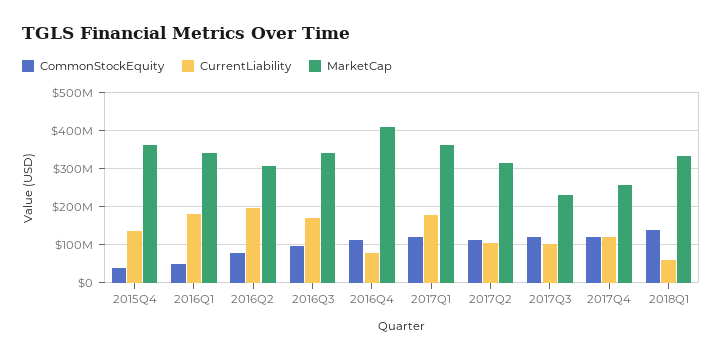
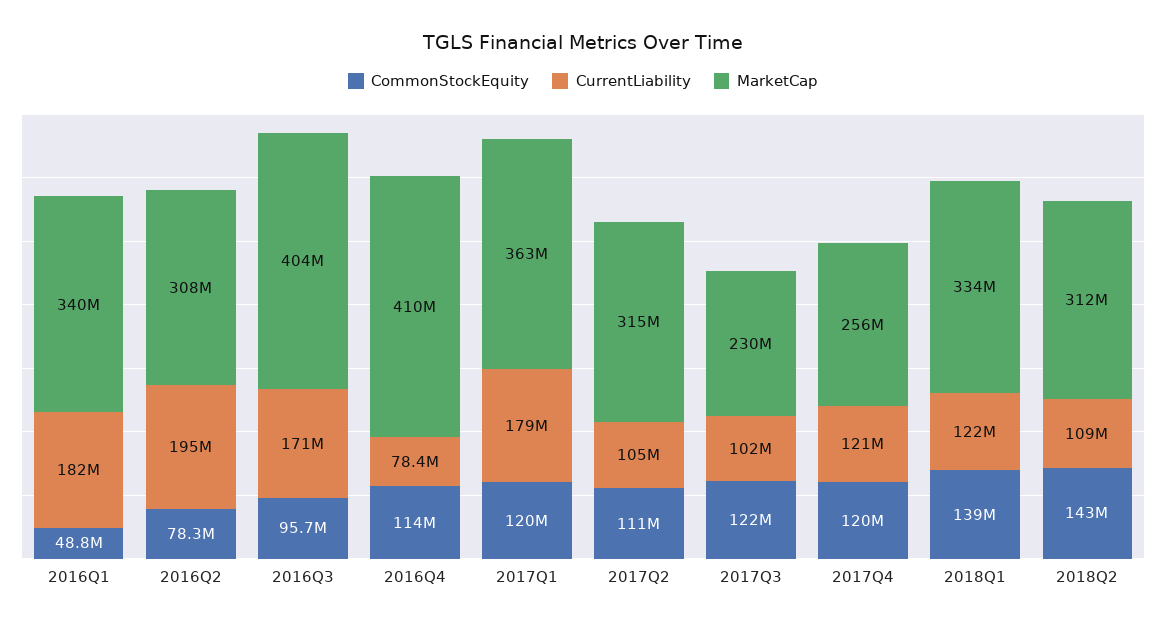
CommonStockEquity, 2015Q4: 40000000 -> none
CurrentLiability, 2015Q4: 140000000 -> none
MarketCap, 2015Q4: 360000000 -> none
MarketCap, 2016Q3: 340000000 -> 404000000
CurrentLiability, 2018Q1: 60000000 -> 122000000
CommonStockEquity, 2018Q2: none -> 143000000
CurrentLiability, 2018Q2: none -> 109000000
MarketCap, 2018Q2: none -> 312000000

